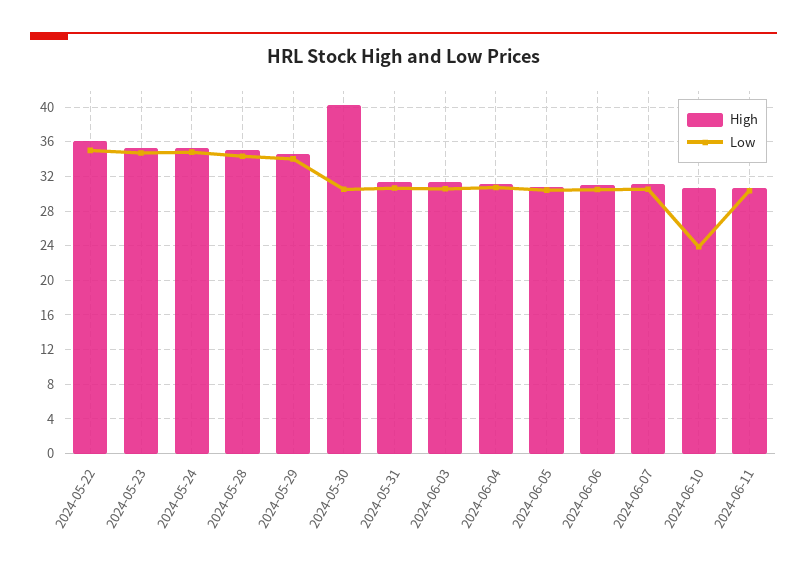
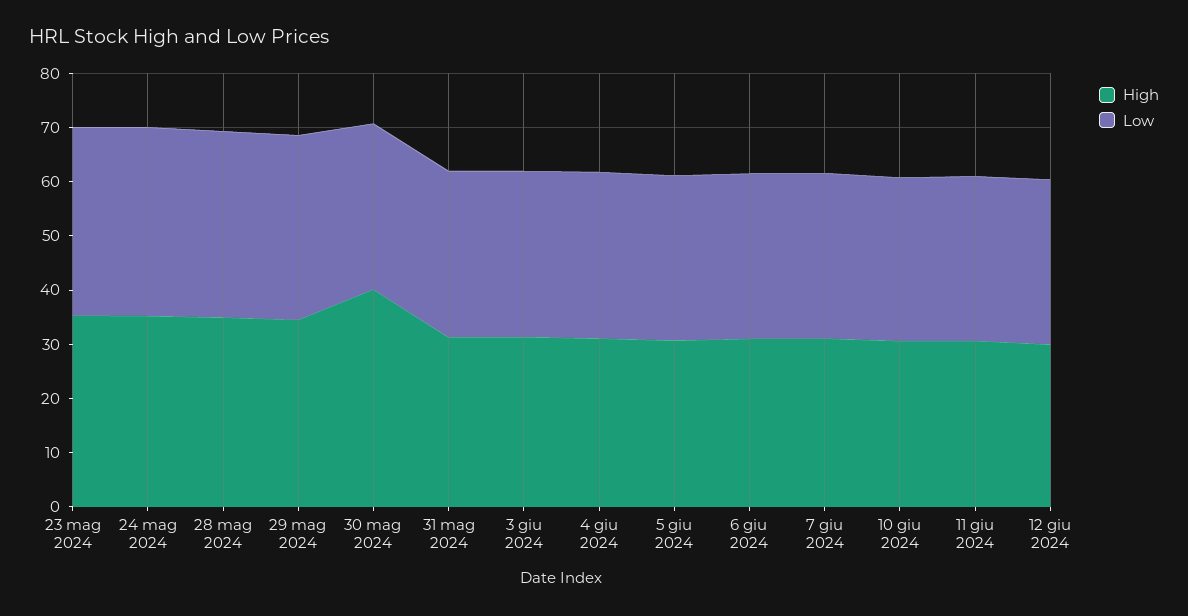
High, 2024-05-22: 36 -> none
Low, 2024-05-22: 35 -> none
Low, 2024-06-10: 24 -> 30
High, 12 giu 2024: none -> 30
Low, 12 giu 2024: none -> 30

